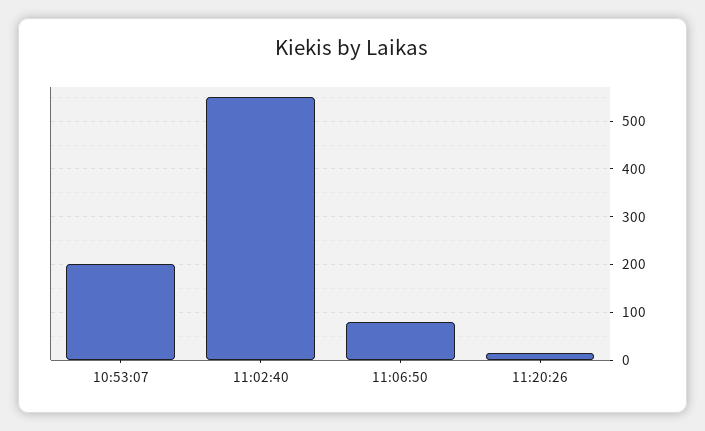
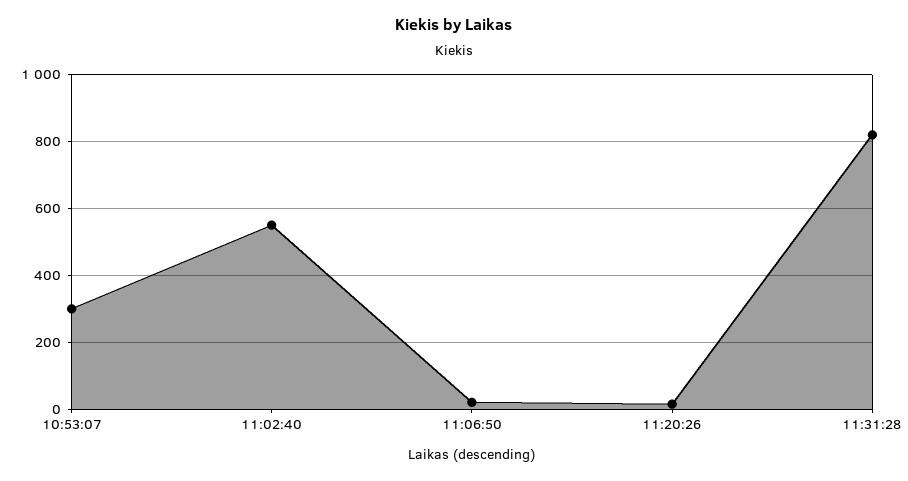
10:53:07: 200 -> 300
11:06:50: 80 -> 20
11:31:28: none -> 820

